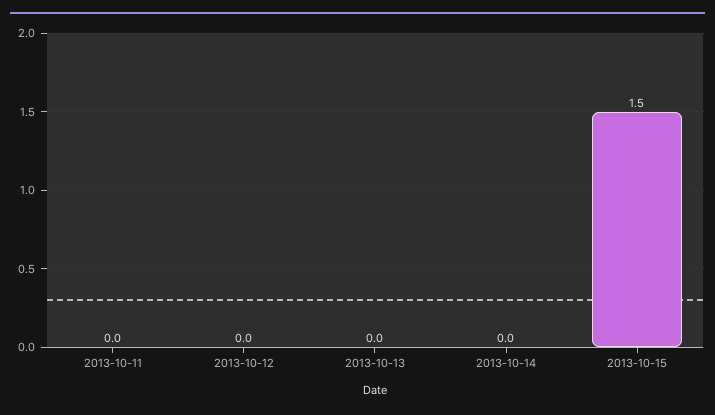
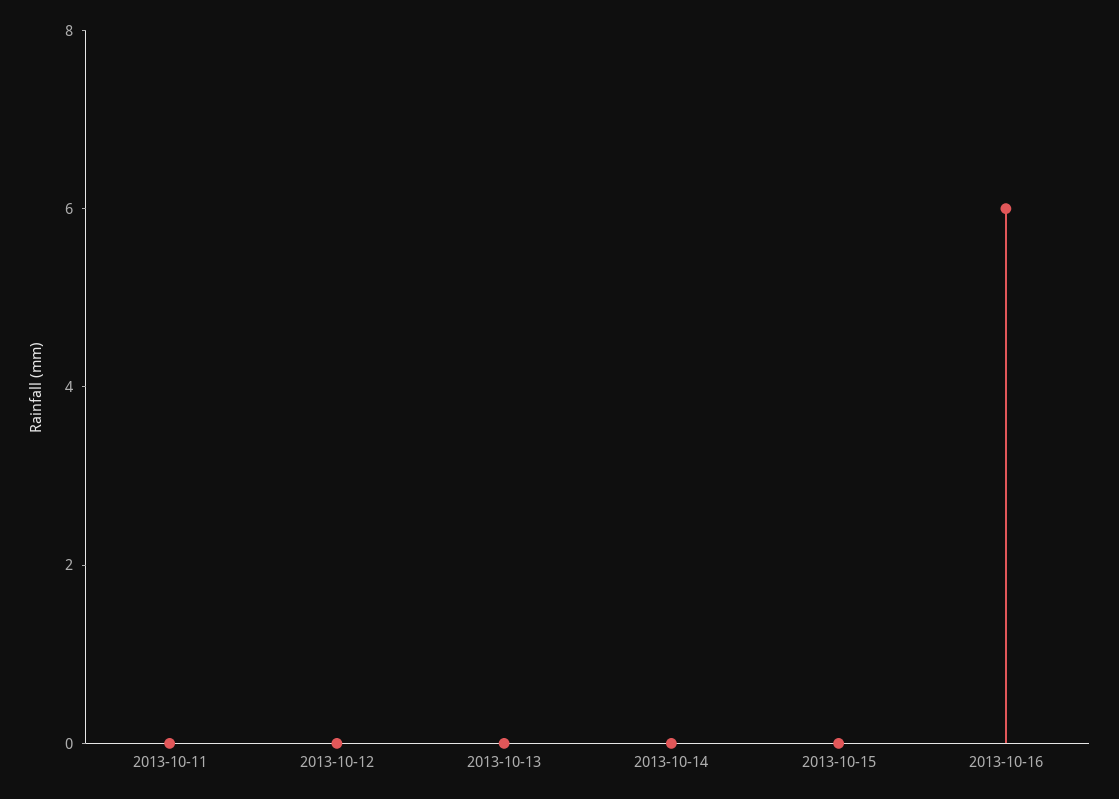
2013-10-15: 1.5 -> 0
2013-10-16: none -> 6

